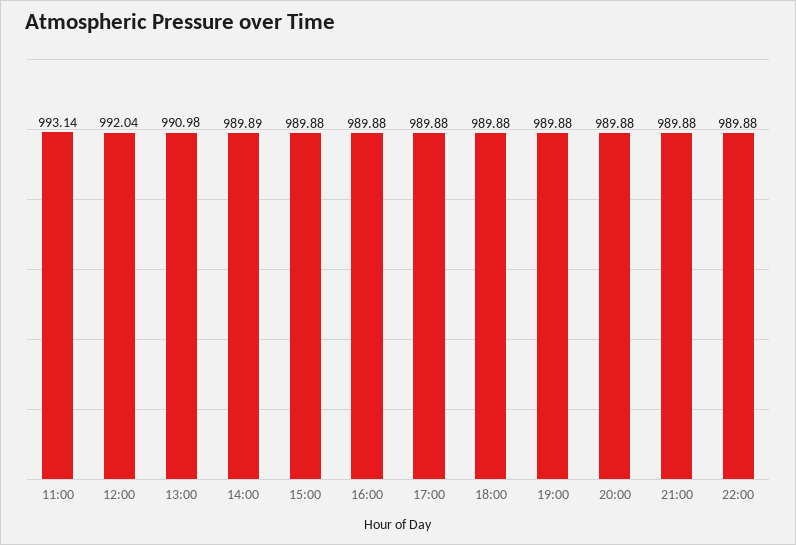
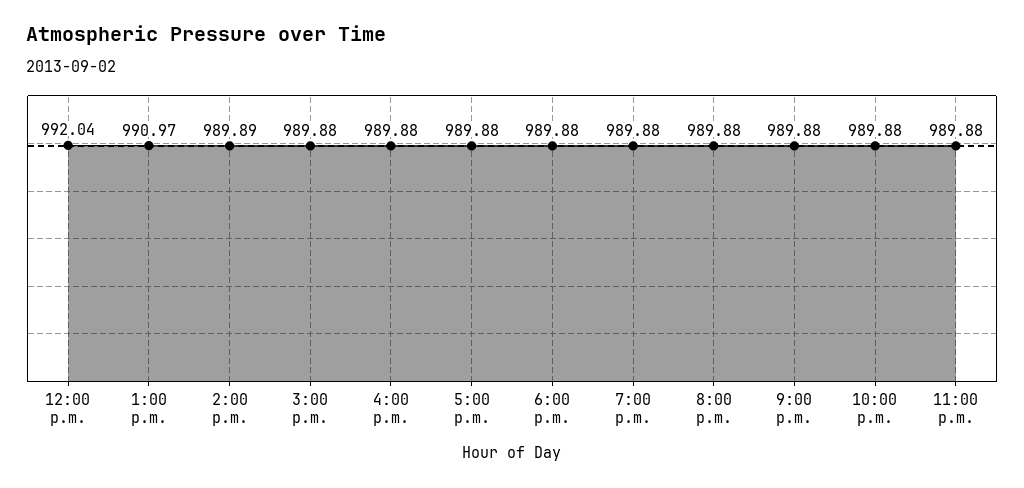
11:00: 993.14 -> none
13:00: 990.98 -> 990.97
11:00 p.m.: none -> 989.88

